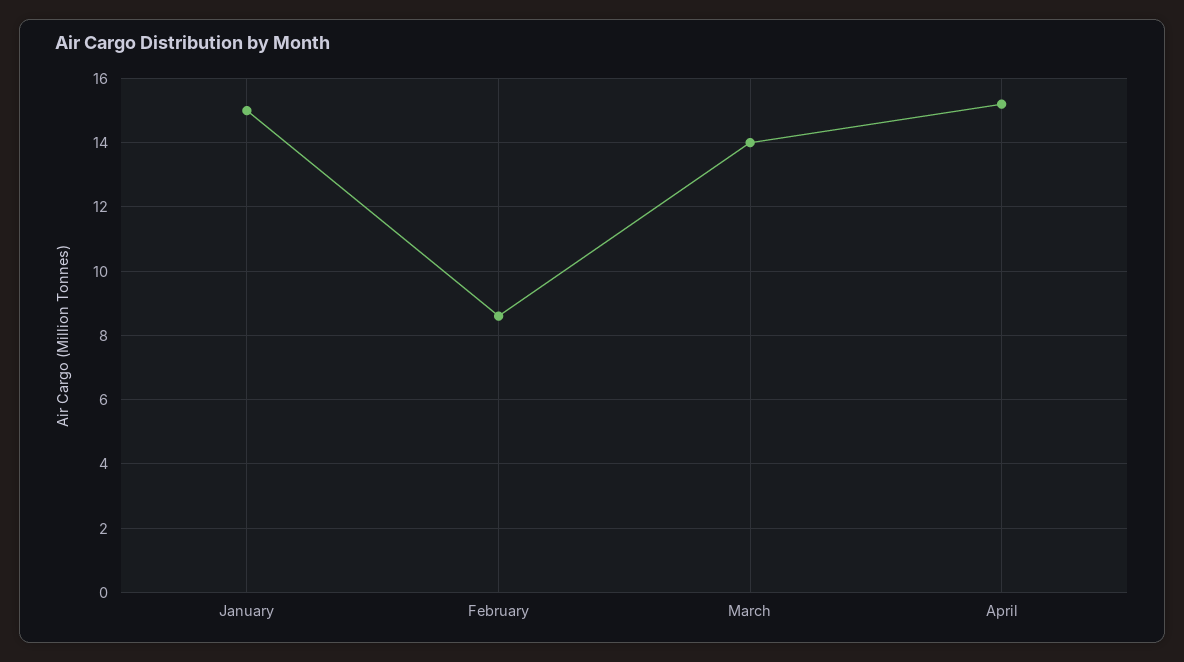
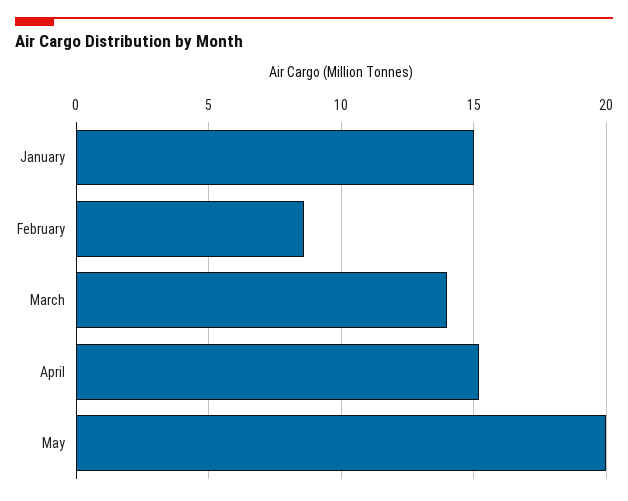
May: none -> 20

